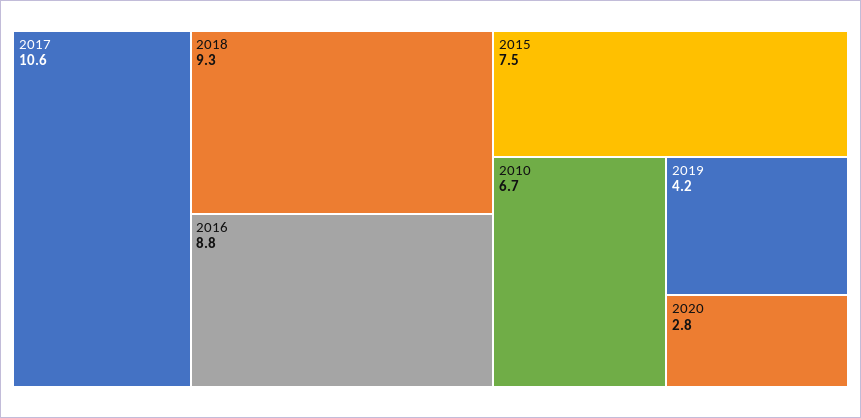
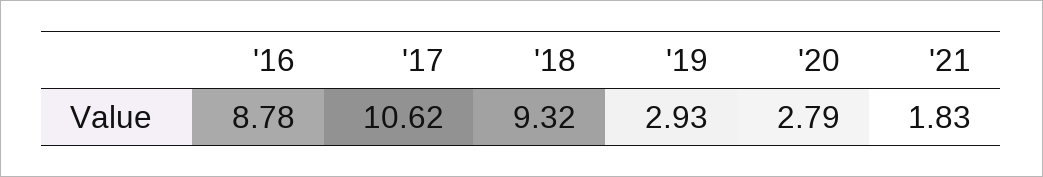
2015: 7.5 -> none
2010: 6.7 -> none
2019: 4.2 -> 2.93
'21: none -> 1.83

